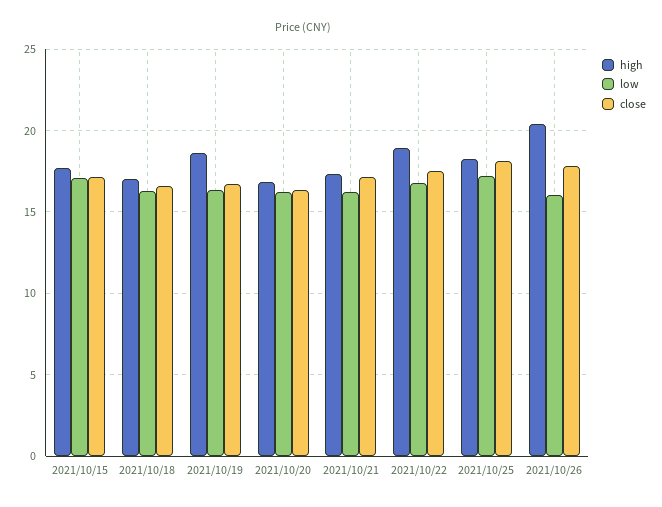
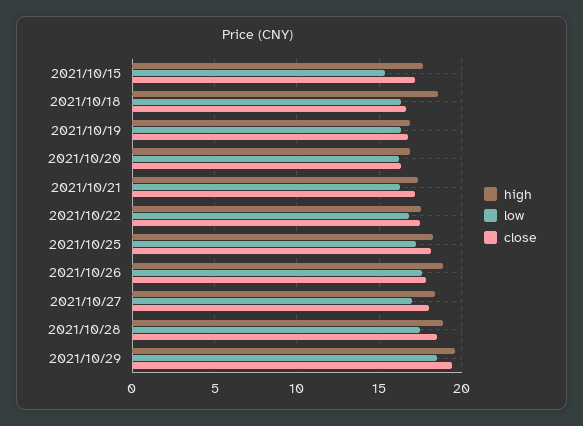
low, 2021/10/15: 17 -> 15.5
high, 2021/10/18: 17 -> 18.5
high, 2021/10/19: 18.5 -> 17
high, 2021/10/22: 19 -> 17.5
high, 2021/10/26: 20.5 -> 19
low, 2021/10/26: 16 -> 17.5
high, 2021/10/27: none -> 18.5
low, 2021/10/27: none -> 17
close, 2021/10/27: none -> 18
high, 2021/10/28: none -> 19
low, 2021/10/28: none -> 17.5
close, 2021/10/28: none -> 18.5
high, 2021/10/29: none -> 19.5
low, 2021/10/29: none -> 18.5
close, 2021/10/29: none -> 19.5

